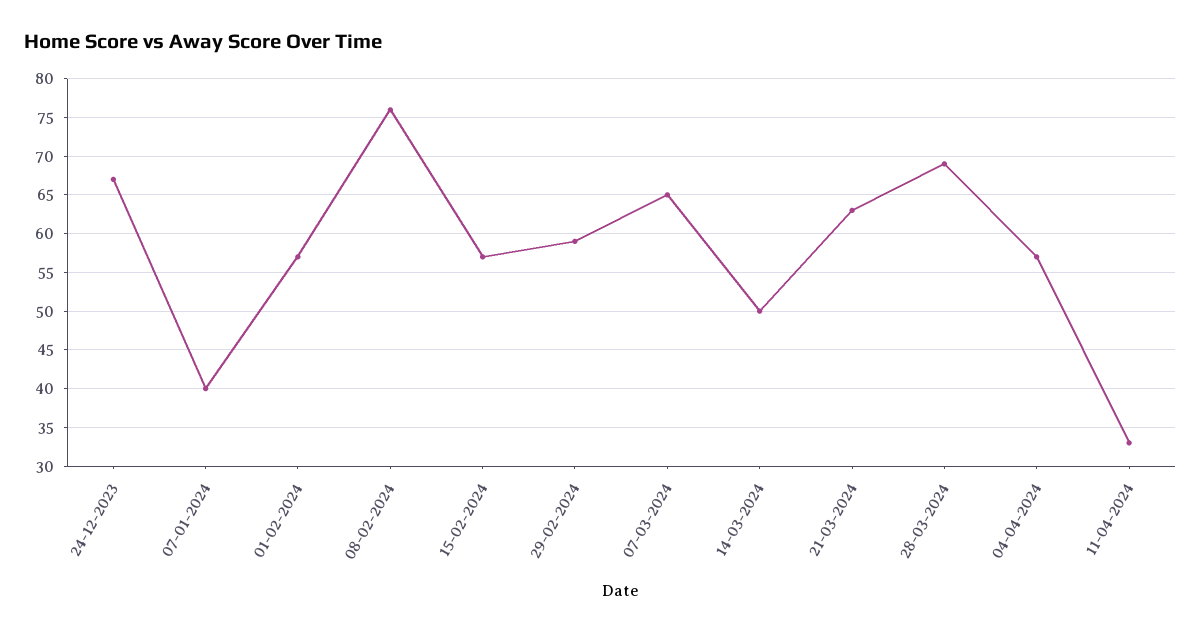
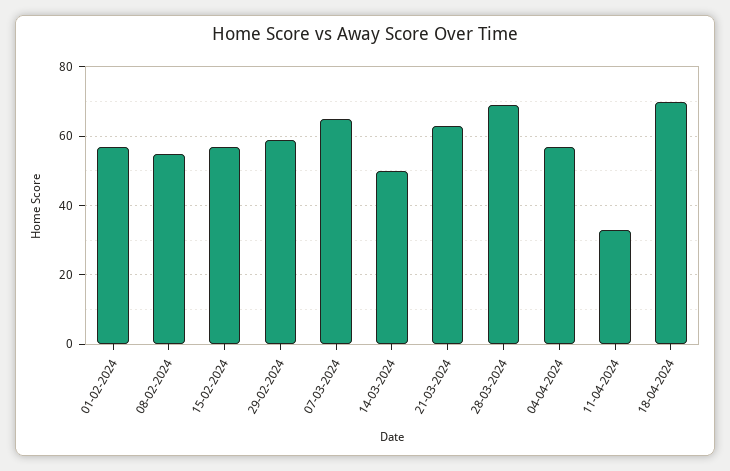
24-12-2023: 67 -> none
07-01-2024: 40 -> none
08-02-2024: 76 -> 55
18-04-2024: none -> 70

